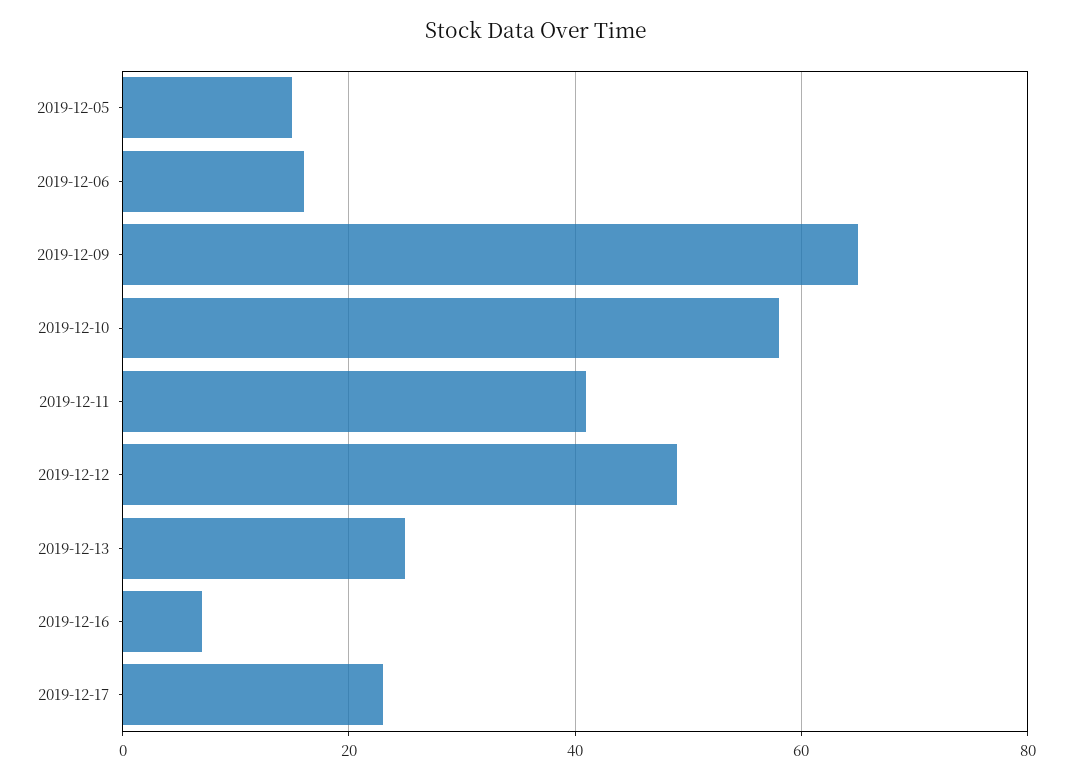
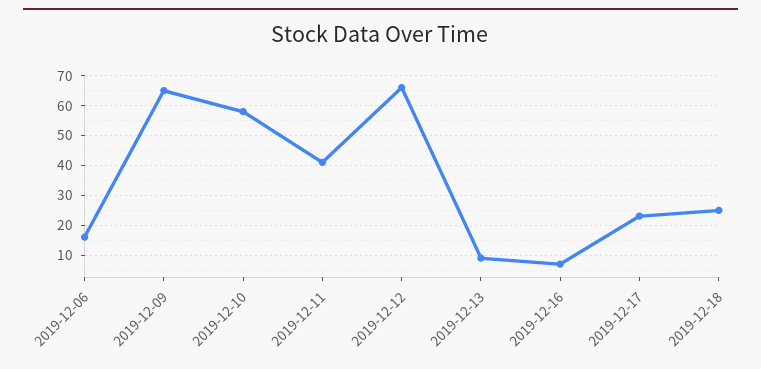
2019-12-05: 15 -> none
2019-12-12: 50 -> 65
2019-12-13: 25 -> 10
2019-12-18: none -> 25

